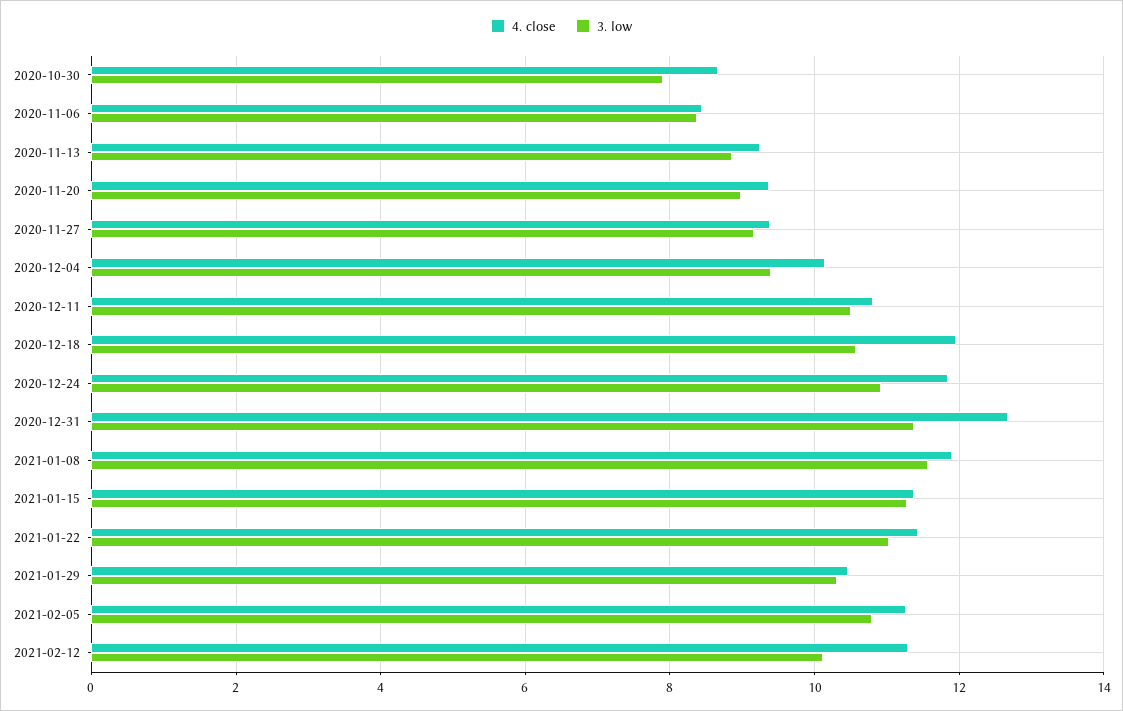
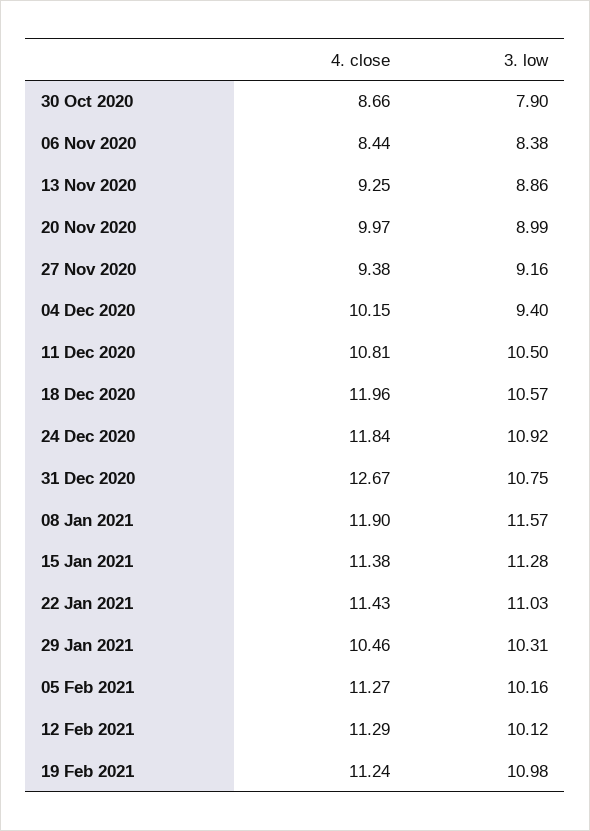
4. close, 2020-11-20: 9.4 -> 9.97
3. low, 2020-12-31: 11.4 -> 10.75
3. low, 2021-02-05: 10.8 -> 10.16
4. close, 19 Feb 2021: none -> 11.24
3. low, 19 Feb 2021: none -> 10.98

